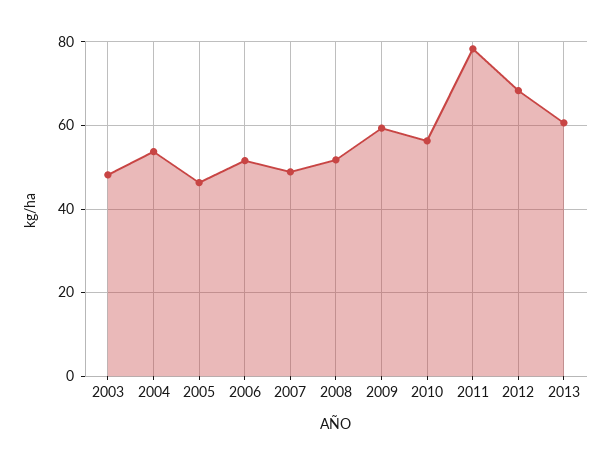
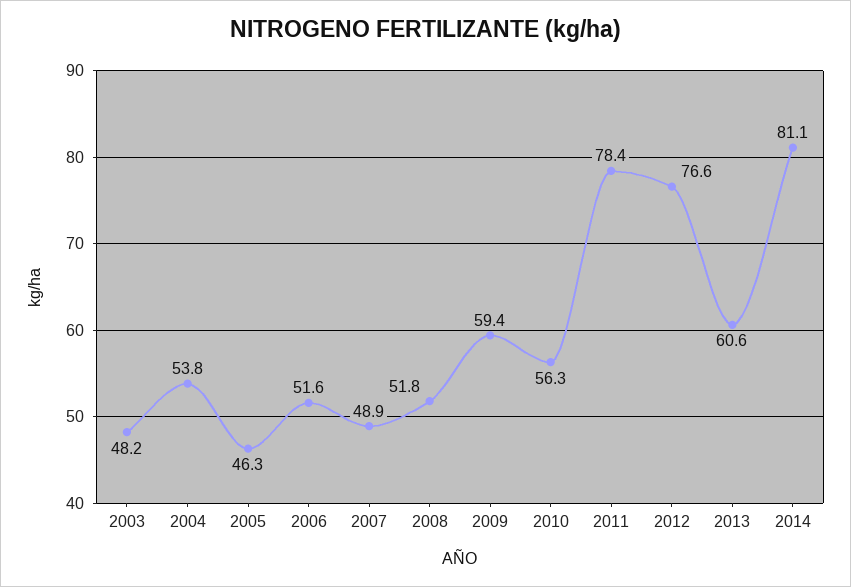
2012: 68 -> 76.6
2014: none -> 81.1

